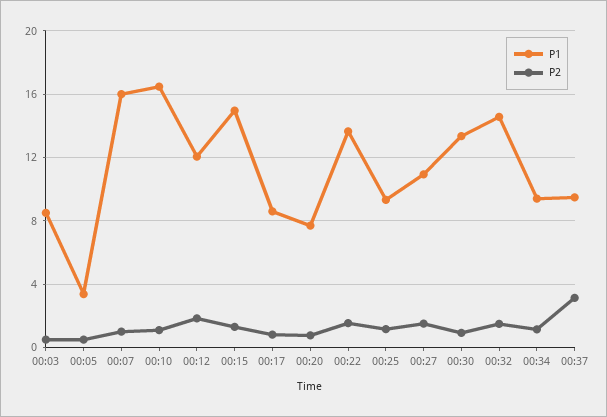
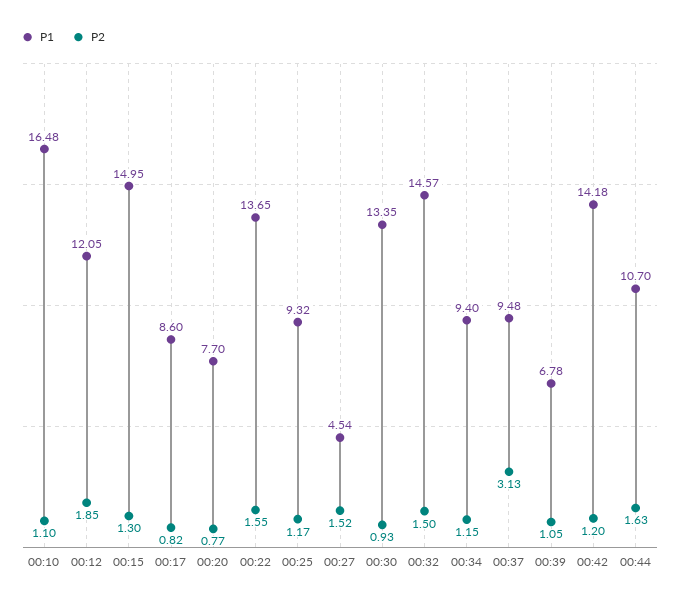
P1, 00:03: 8.5 -> none
P2, 00:03: 0.5 -> none
P1, 00:05: 3.5 -> none
P2, 00:05: 0.5 -> none
P1, 00:07: 16 -> none
P2, 00:07: 1 -> none
P1, 00:27: 11 -> 4.54
P1, 00:39: none -> 6.78
P2, 00:39: none -> 1.05
P1, 00:42: none -> 14.18
P2, 00:42: none -> 1.2
P1, 00:44: none -> 10.7
P2, 00:44: none -> 1.63

